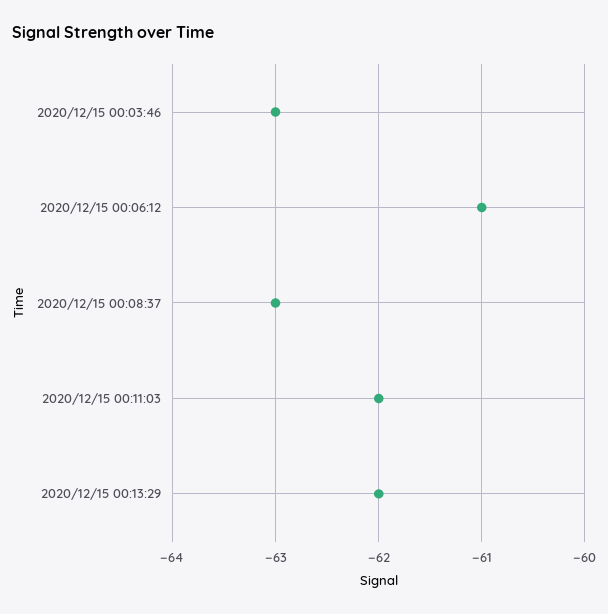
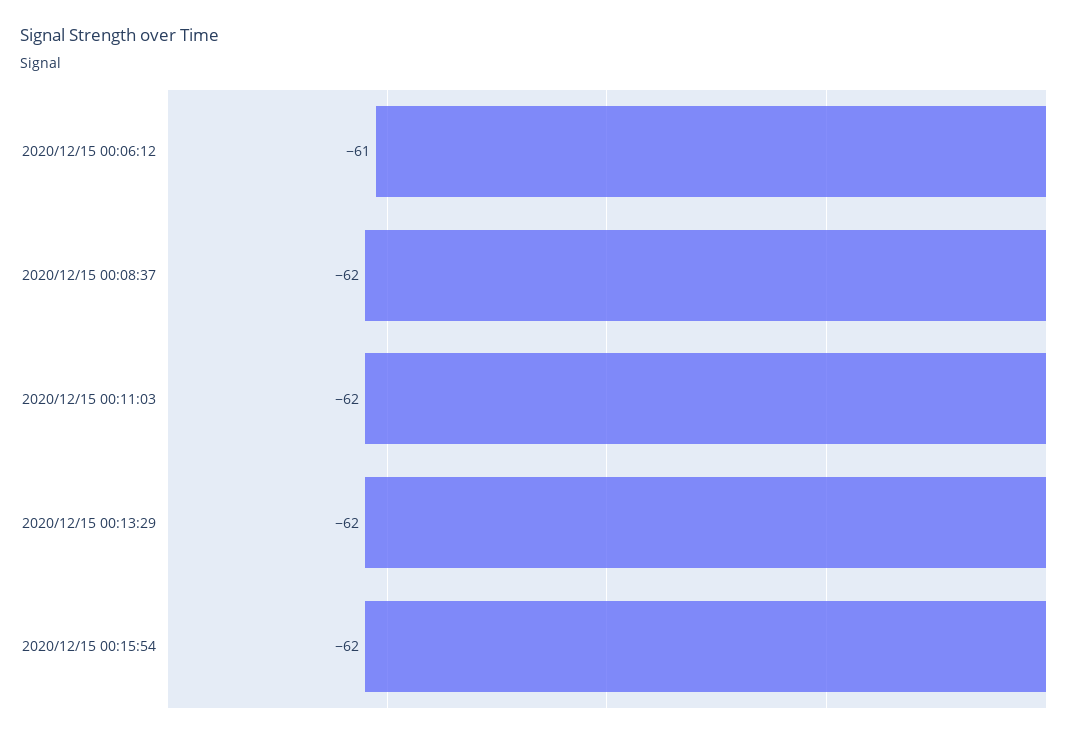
2020/12/15 00:03:46: -63 -> none
2020/12/15 00:08:37: -63 -> -62
2020/12/15 00:15:54: none -> -62

